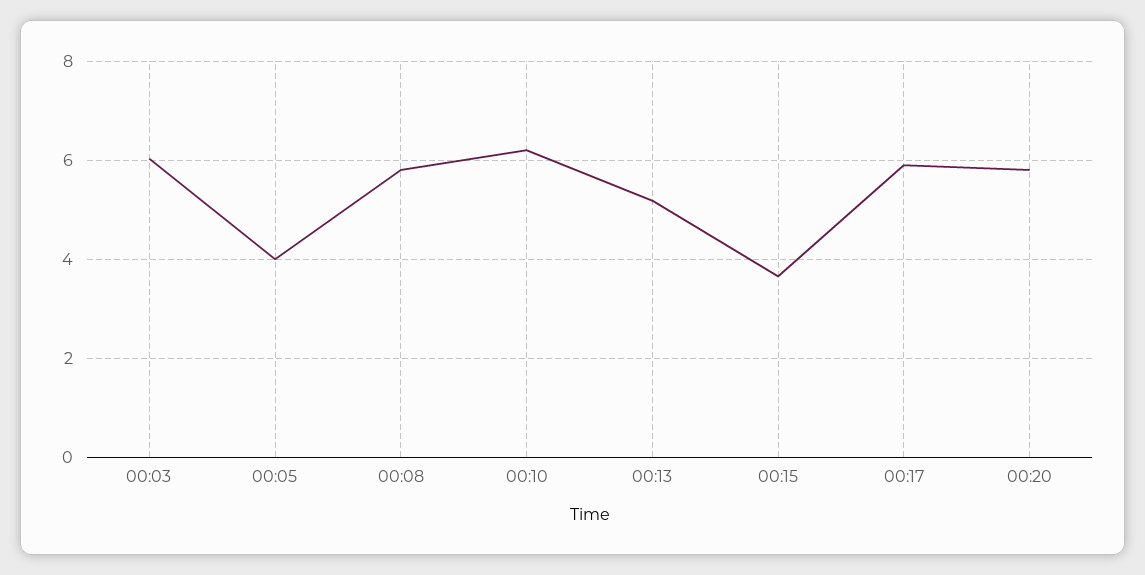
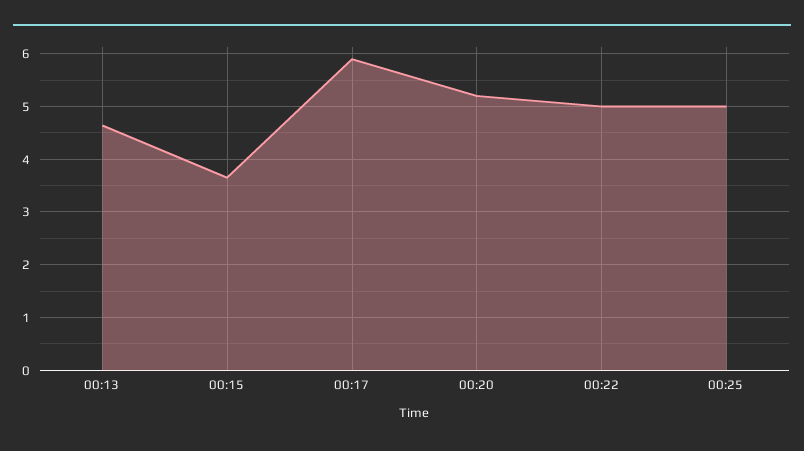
00:03: 6 -> none
00:05: 4 -> none
00:08: 5.8 -> none
00:10: 6.2 -> none
00:13: 5.2 -> 4.6
00:20: 5.8 -> 5.2
00:22: none -> 5
00:25: none -> 5

